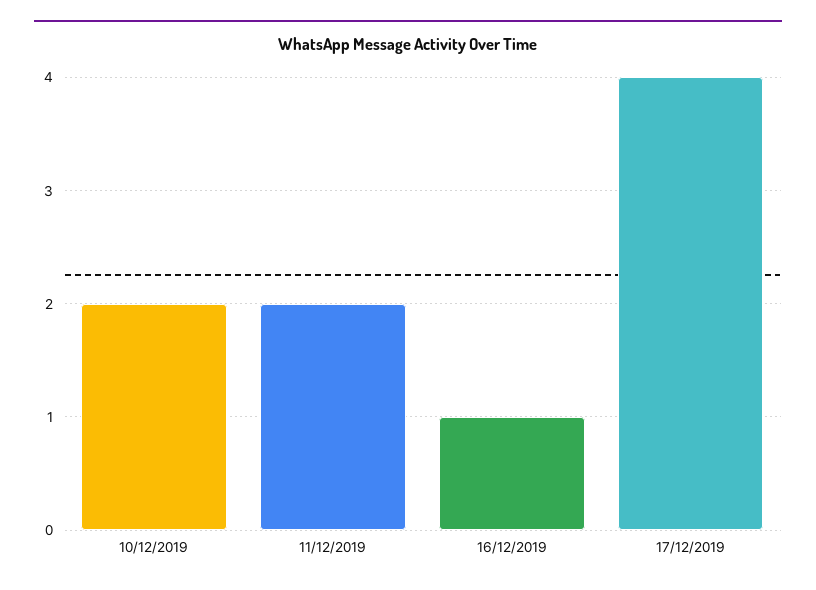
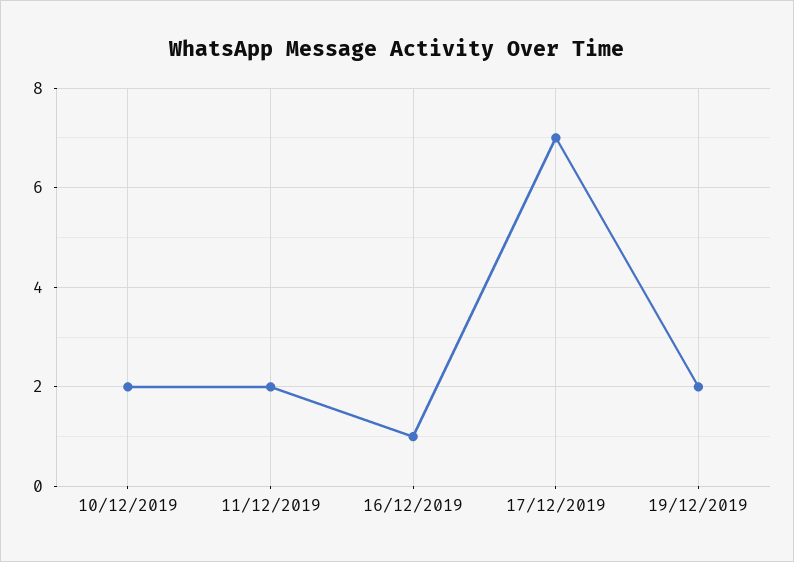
17/12/2019: 4 -> 7
19/12/2019: none -> 2

